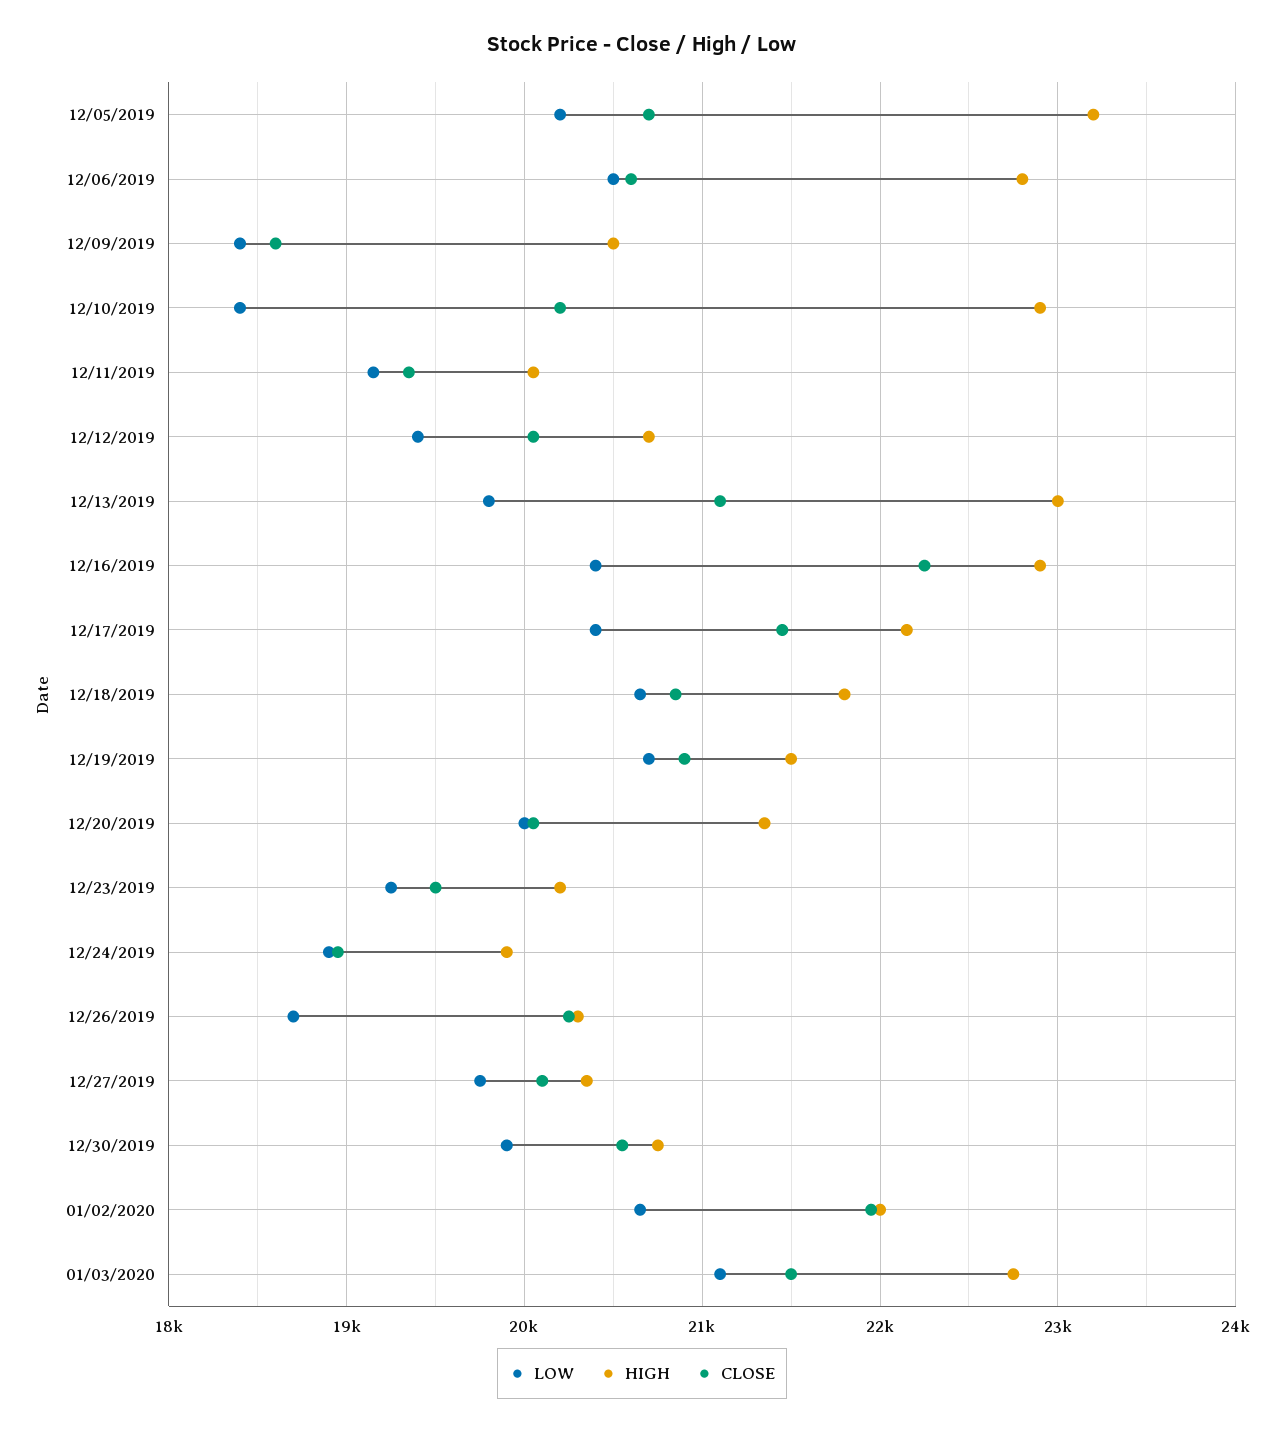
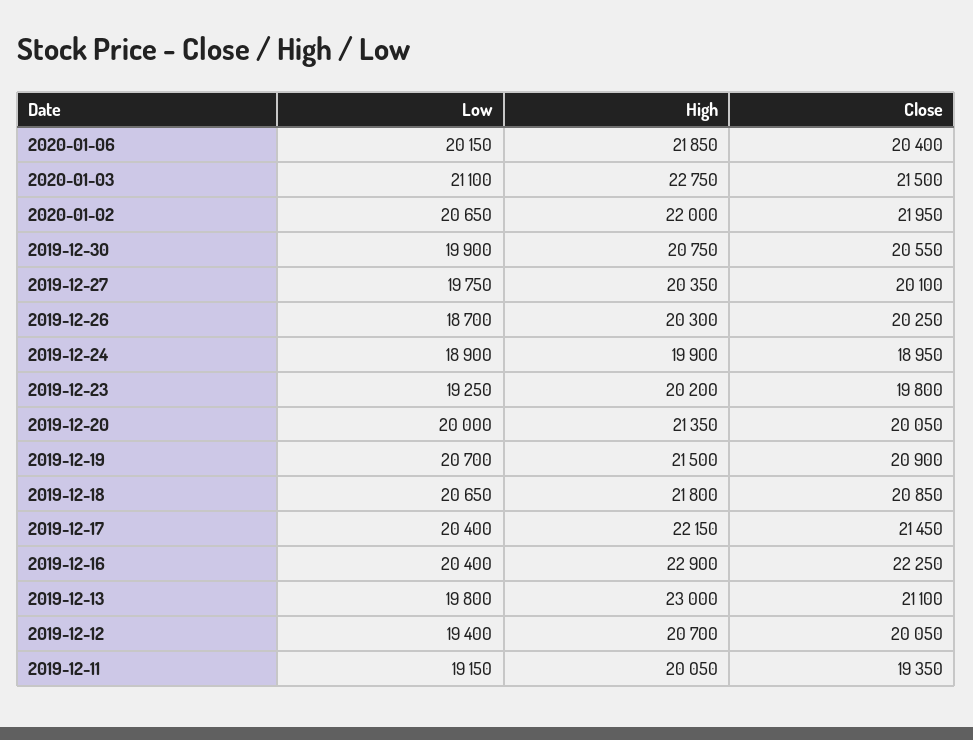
LOW, 12/05/2019: 20200 -> none
HIGH, 12/05/2019: 23200 -> none
CLOSE, 12/05/2019: 20700 -> none
LOW, 12/06/2019: 20500 -> none
HIGH, 12/06/2019: 22800 -> none
CLOSE, 12/06/2019: 20600 -> none
LOW, 12/09/2019: 18400 -> none
HIGH, 12/09/2019: 20500 -> none
CLOSE, 12/09/2019: 18600 -> none
LOW, 12/10/2019: 18400 -> none
HIGH, 12/10/2019: 22900 -> none
CLOSE, 12/10/2019: 20200 -> none
CLOSE, 12/23/2019: 19500 -> 19800
LOW, 2020-01-06: none -> 20150
HIGH, 2020-01-06: none -> 21850
CLOSE, 2020-01-06: none -> 20400

